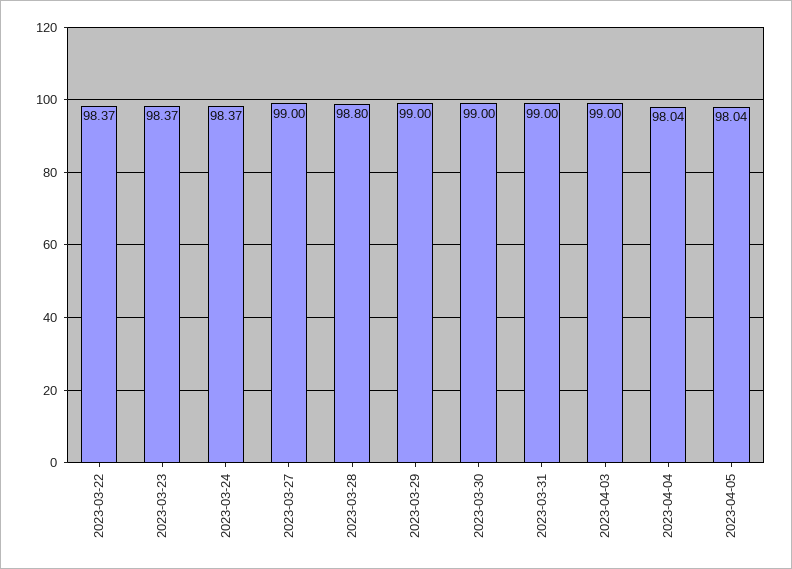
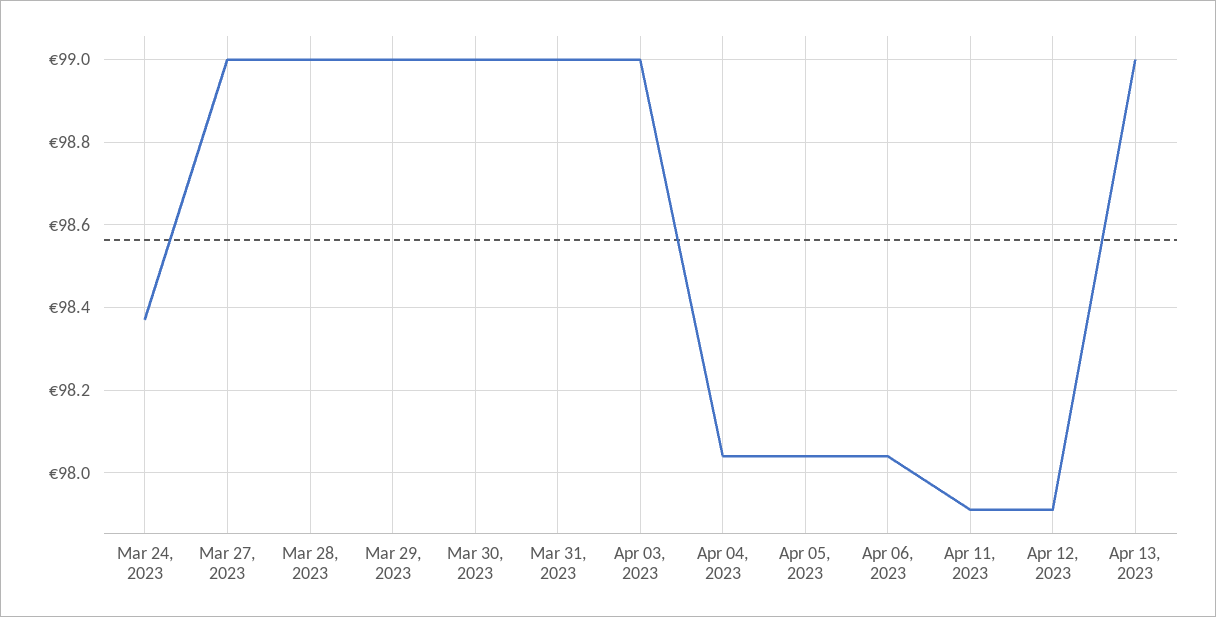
2023-03-22: 98.37 -> none
2023-03-23: 98.37 -> none
2023-03-28: 98.8 -> 99
Apr 06, 2023: none -> 98.05
Apr 11, 2023: none -> 97.9
Apr 12, 2023: none -> 97.9
Apr 13, 2023: none -> 99

